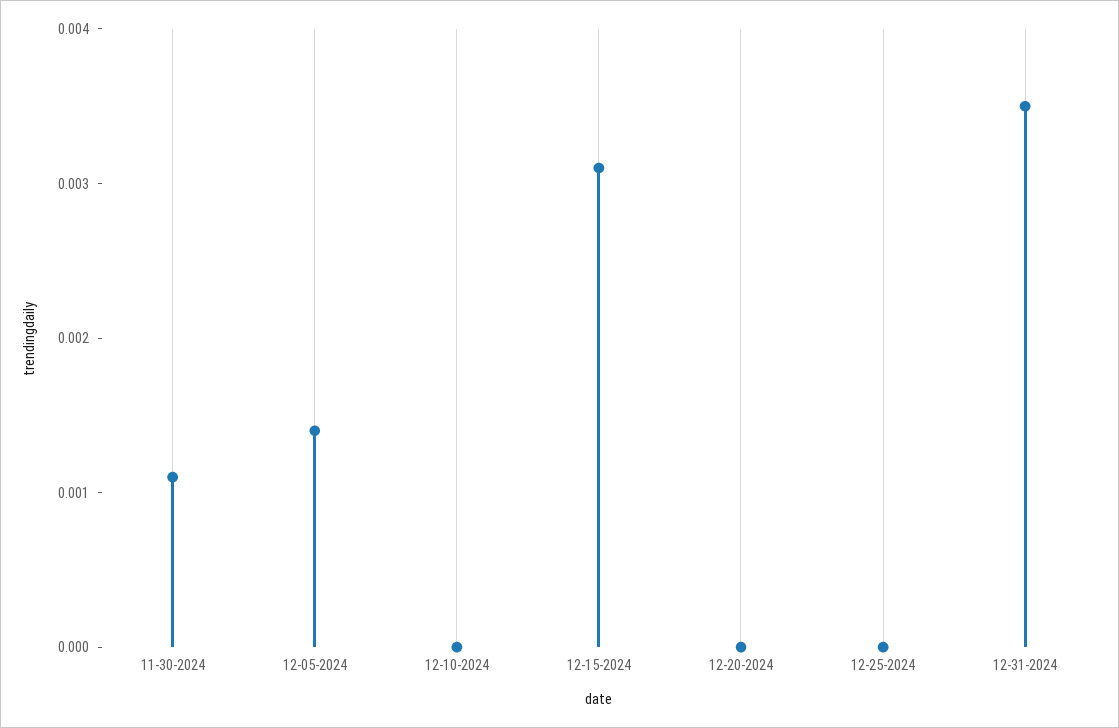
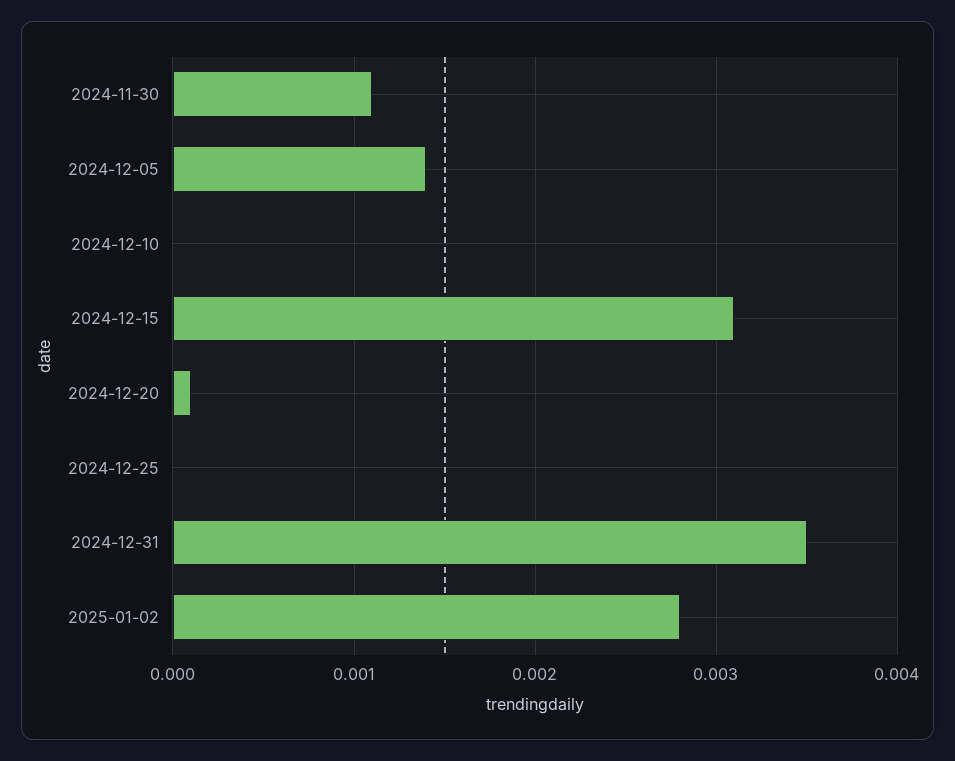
12-20-2024: 0 -> 0.0001
2025-01-02: none -> 0.0028

